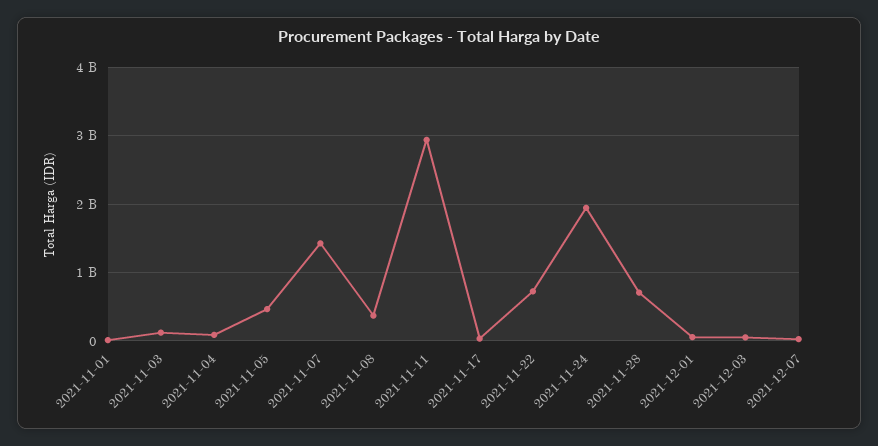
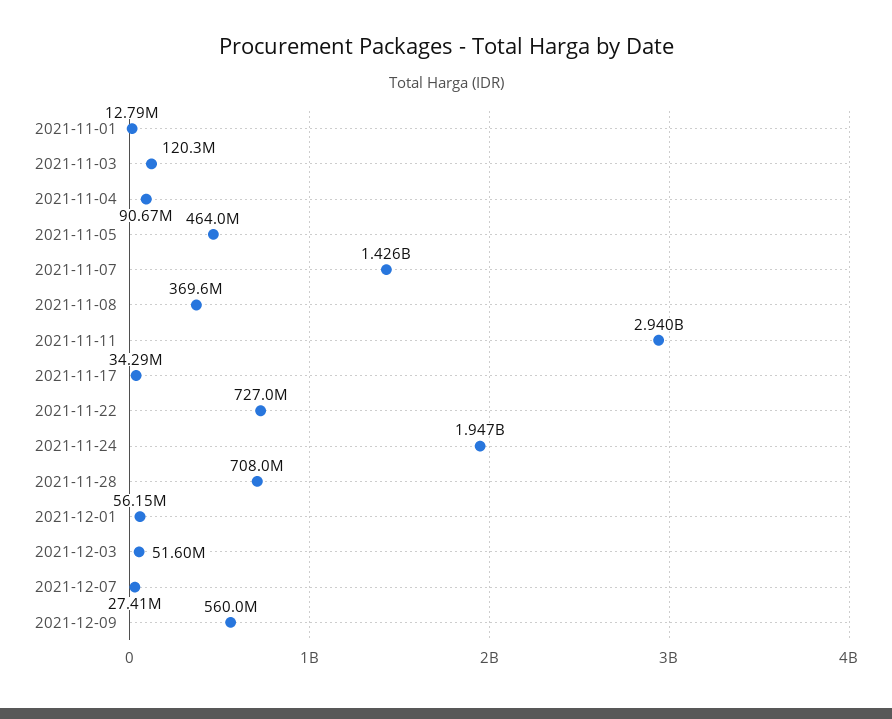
2021-12-09: none -> 560000000

